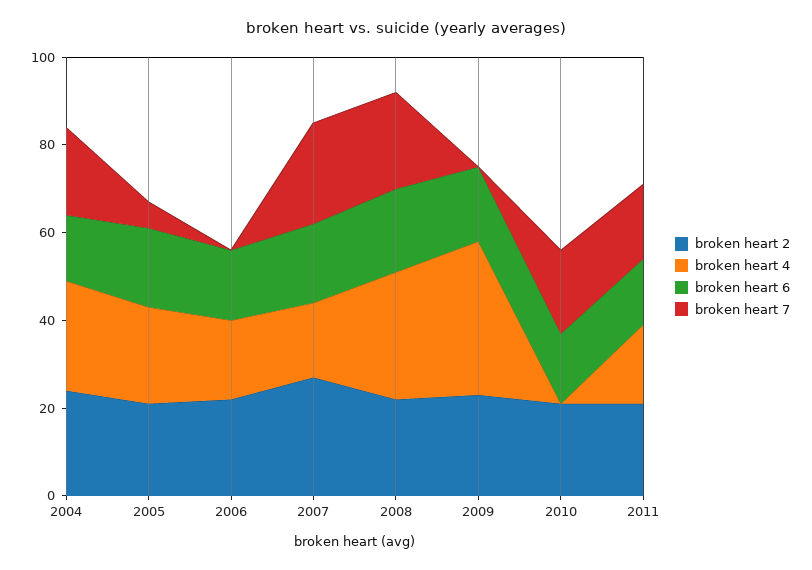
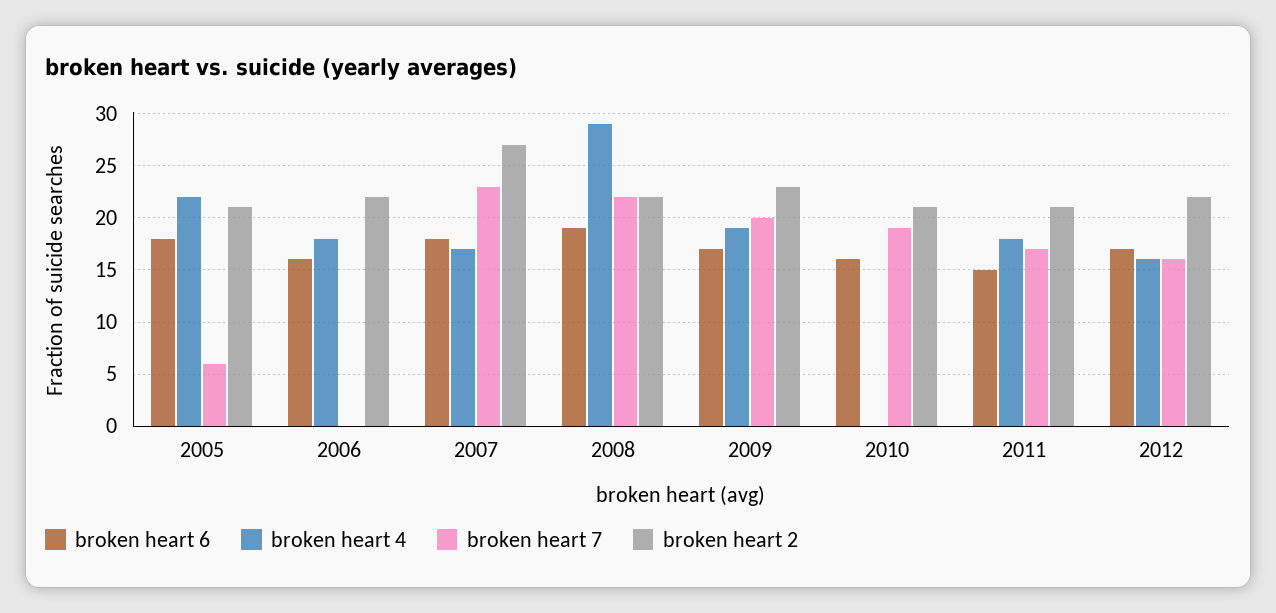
broken heart 2, 2004: 25 -> none
broken heart 4, 2004: 25 -> none
broken heart 6, 2004: 15 -> none
broken heart 7, 2004: 20 -> none
broken heart 4, 2009: 35 -> 19
broken heart 7, 2009: 0 -> 20
broken heart 6, 2012: none -> 17
broken heart 4, 2012: none -> 16
broken heart 7, 2012: none -> 16
broken heart 2, 2012: none -> 22

